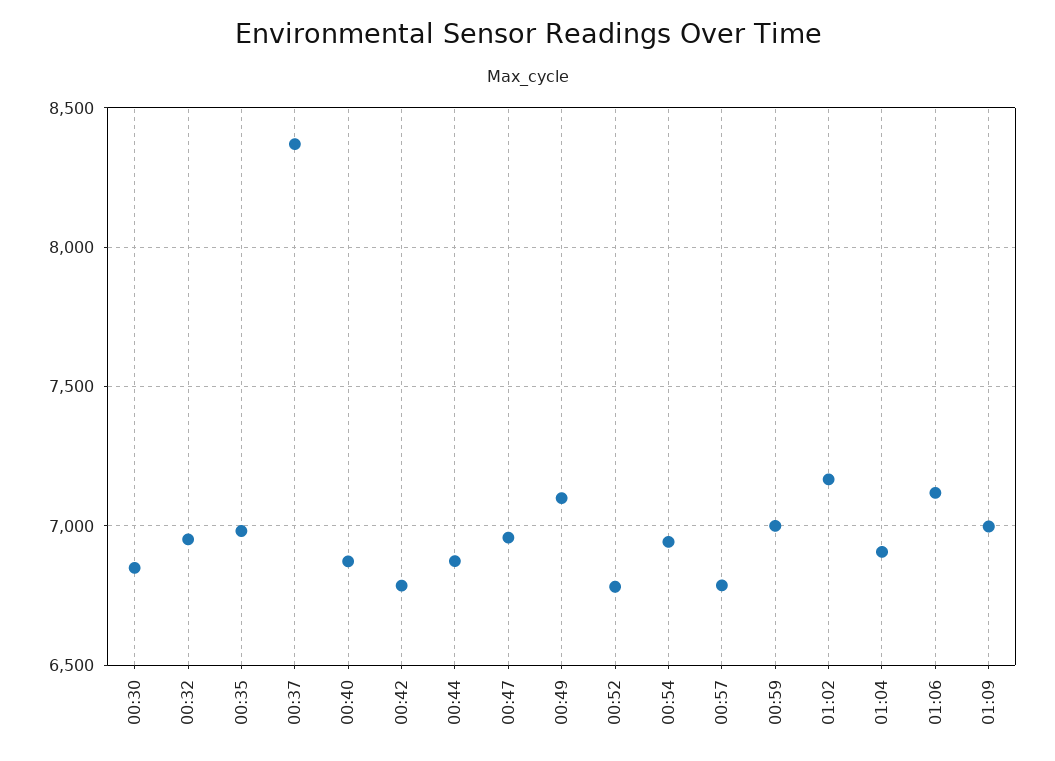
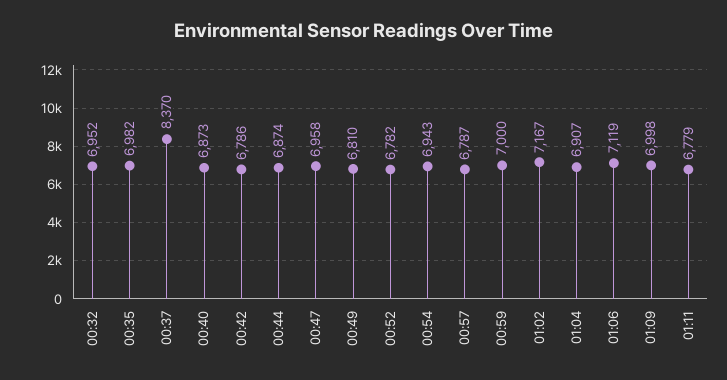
00:30: 6850 -> none
00:49: 7100 -> 6810
01:11: none -> 6779

